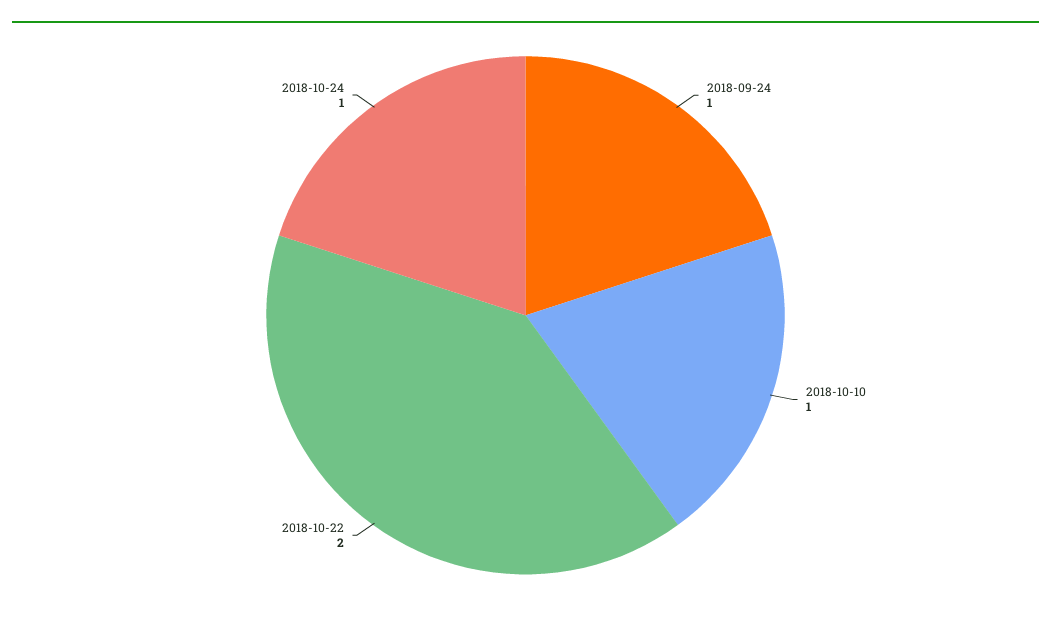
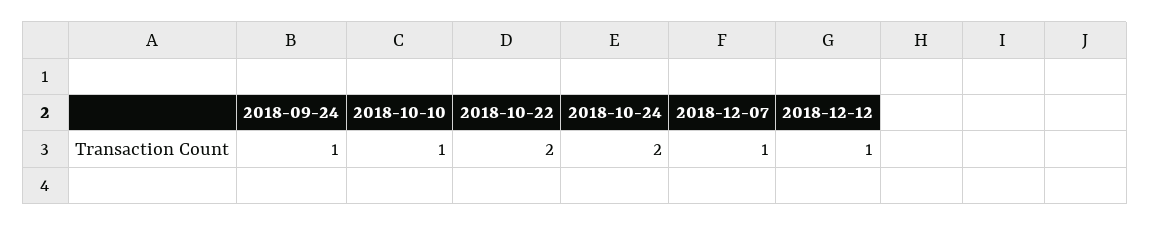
2018-10-24: 1 -> 2
2018-12-07: none -> 1
2018-12-12: none -> 1

